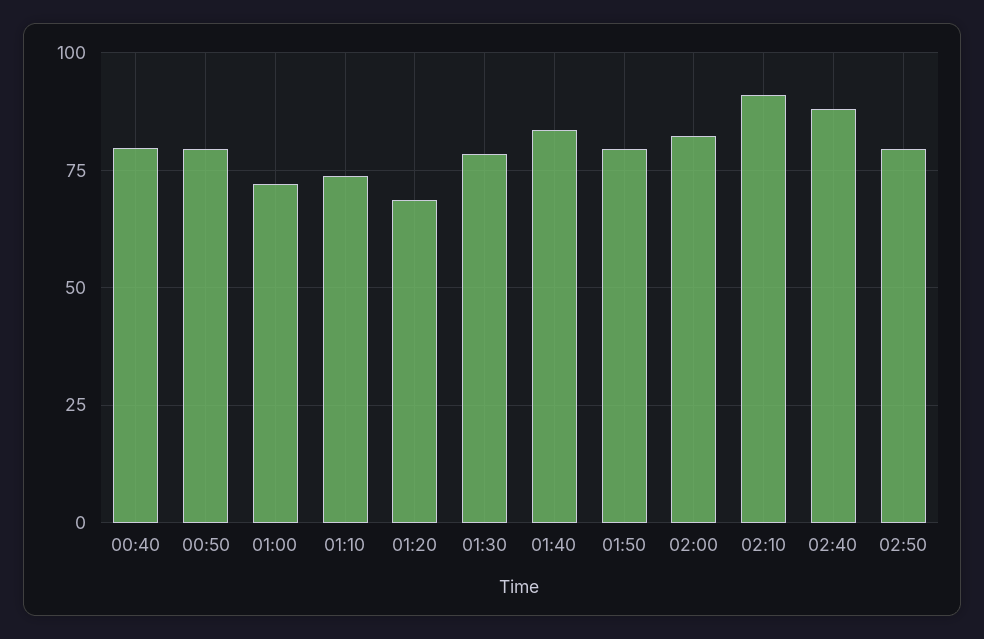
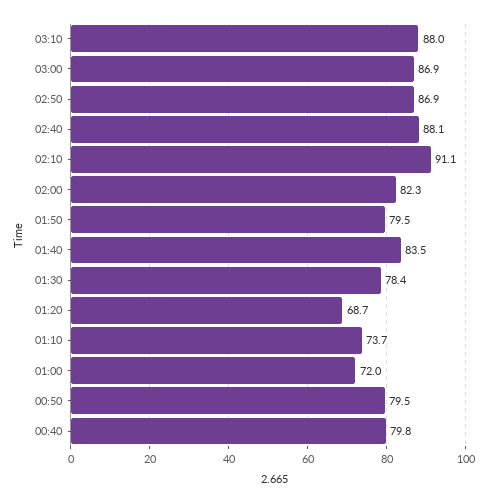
02:50: 80 -> 86.9
03:10: none -> 88
03:00: none -> 86.9

